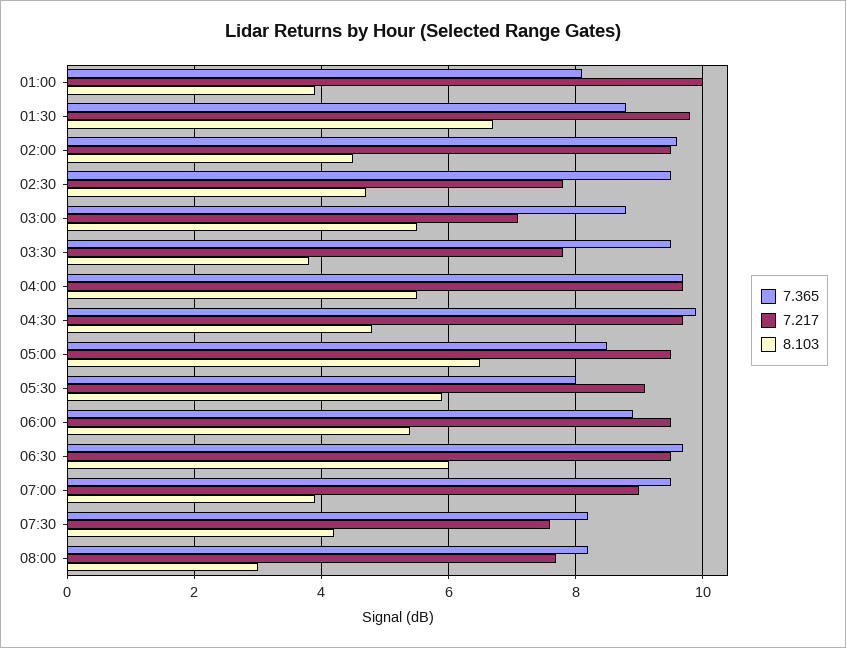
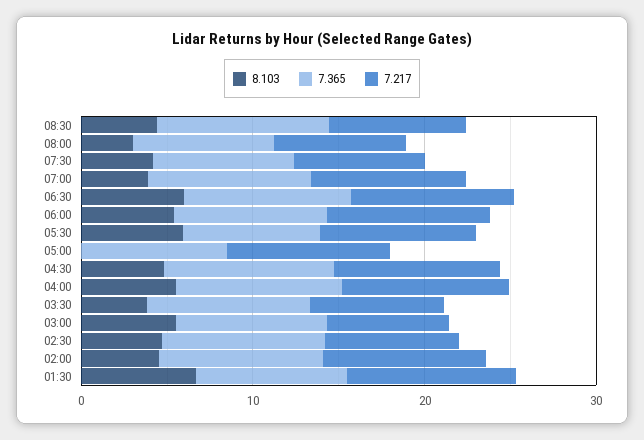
7.365, 01:00: 8 -> none
7.217, 01:00: 10 -> none
8.103, 01:00: 4 -> none
8.103, 05:00: 6.5 -> 0
8.103, 08:30: none -> 4
7.365, 08:30: none -> 10
7.217, 08:30: none -> 8

